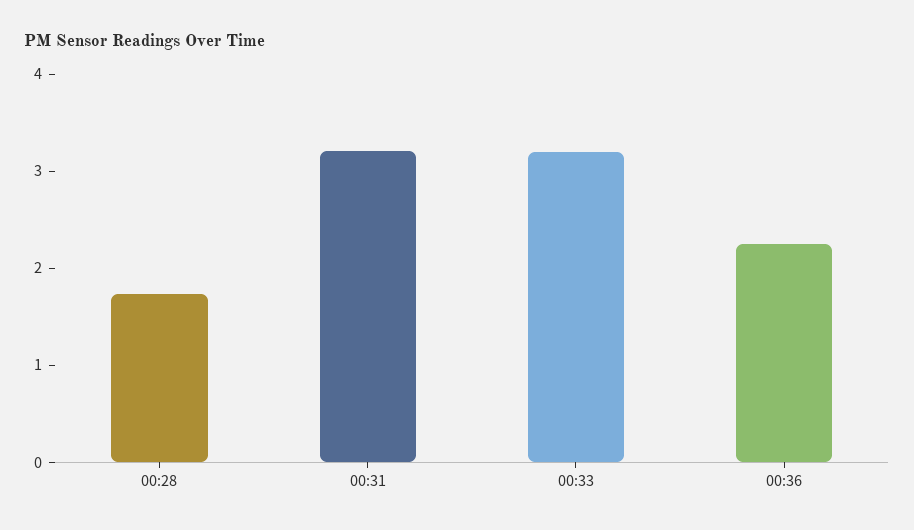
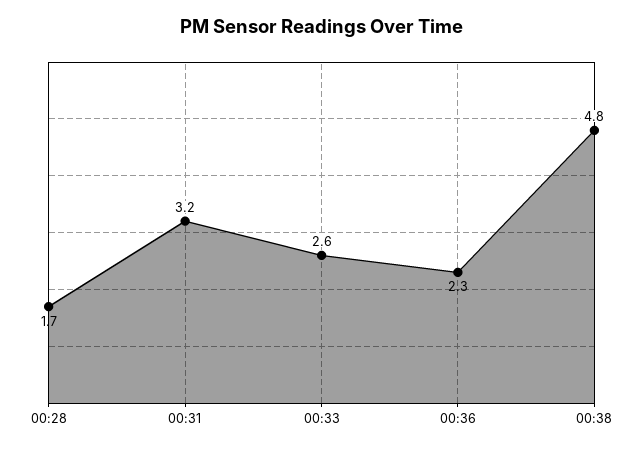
00:33: 3.2 -> 2.6
00:38: none -> 4.8

